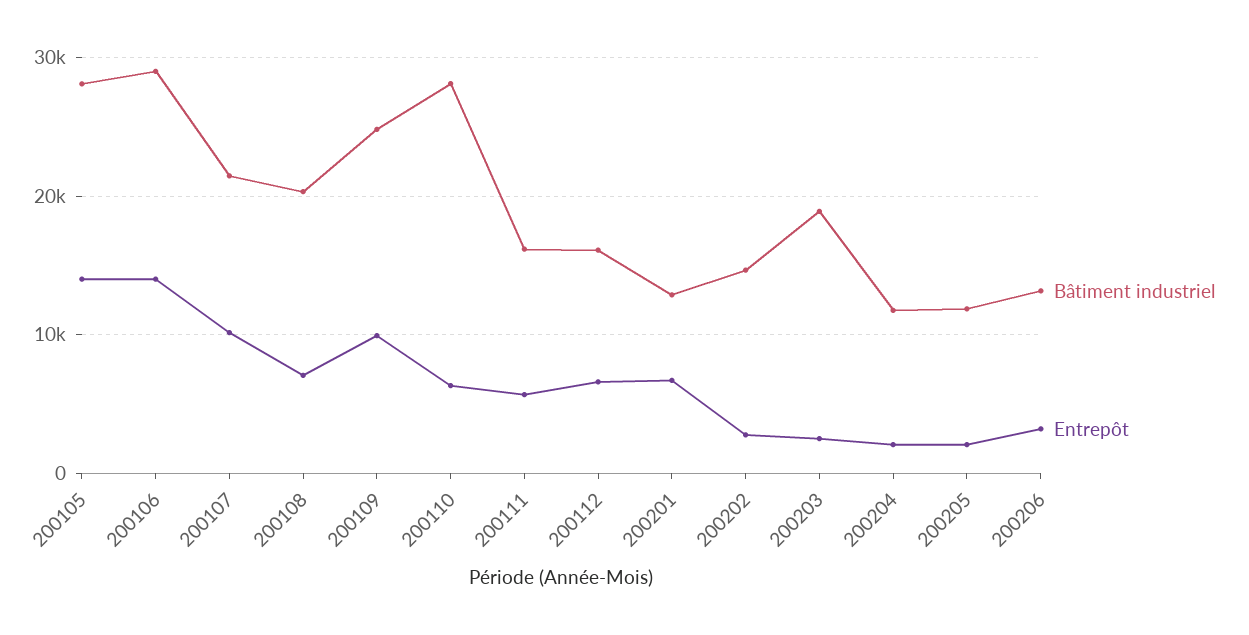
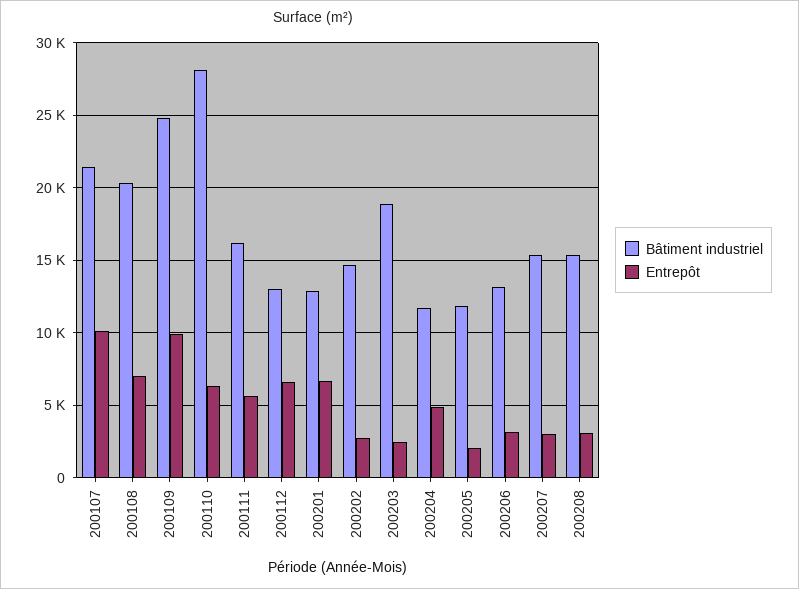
Bâtiment industriel, 200105: 28000 -> none
Entrepôt, 200105: 14000 -> none
Bâtiment industriel, 200106: 29000 -> none
Entrepôt, 200106: 14000 -> none
Bâtiment industriel, 200112: 16000 -> 13000
Entrepôt, 200204: 2000 -> 5000
Bâtiment industriel, 200207: none -> 15500
Entrepôt, 200207: none -> 3000
Bâtiment industriel, 200208: none -> 15500
Entrepôt, 200208: none -> 3000

